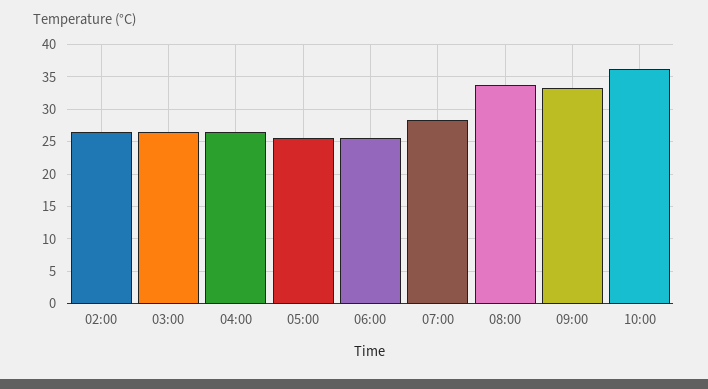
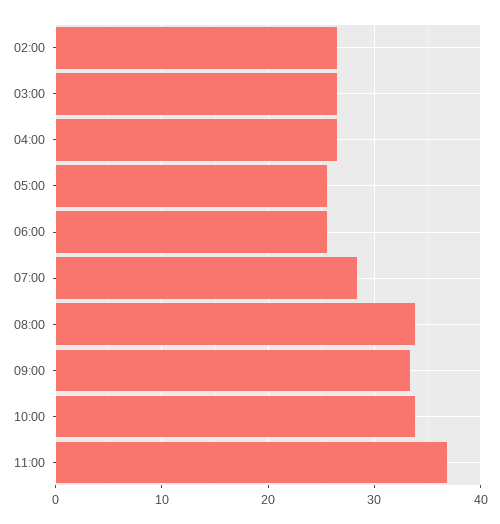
10:00: 36 -> 34
11:00: none -> 37

